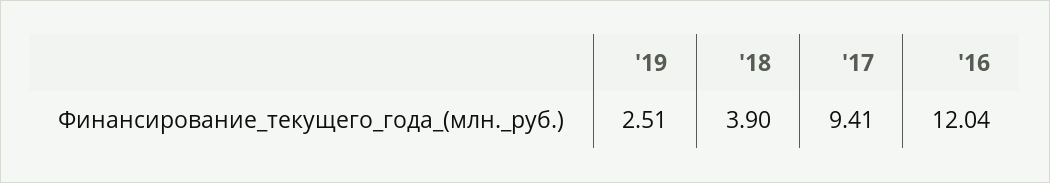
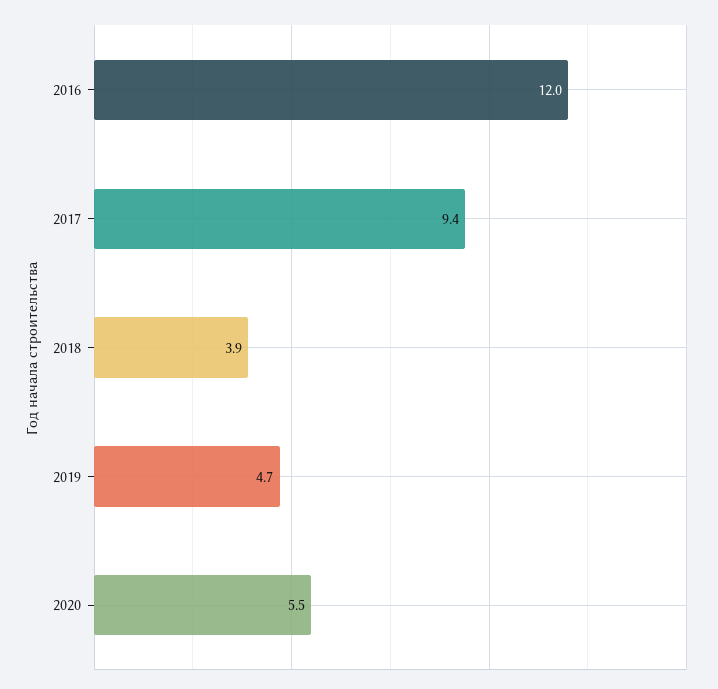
'19: 2.51 -> 4.7
2020: none -> 5.5

